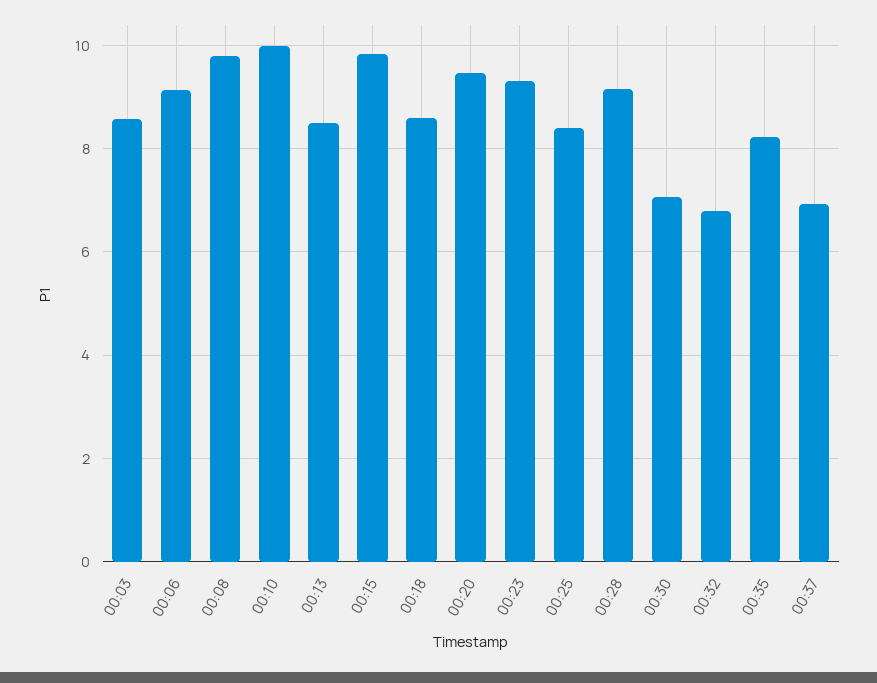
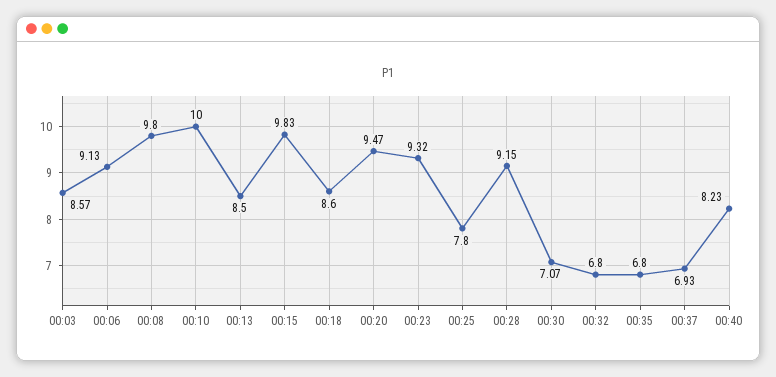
00:25: 8.4 -> 7.8
00:35: 8.2 -> 6.8
00:40: none -> 8.23

